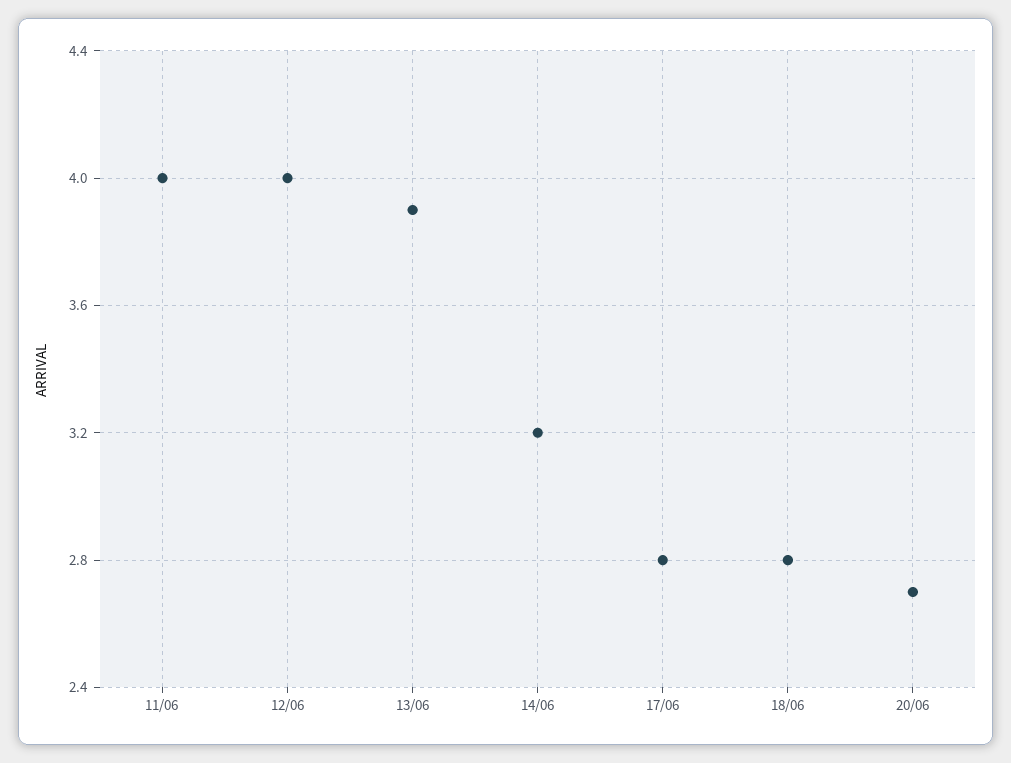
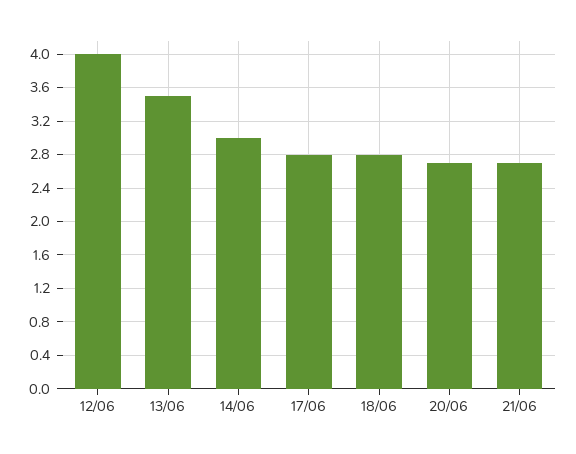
11/06: 4 -> none
13/06: 3.9 -> 3.5
14/06: 3.2 -> 3
21/06: none -> 2.7

